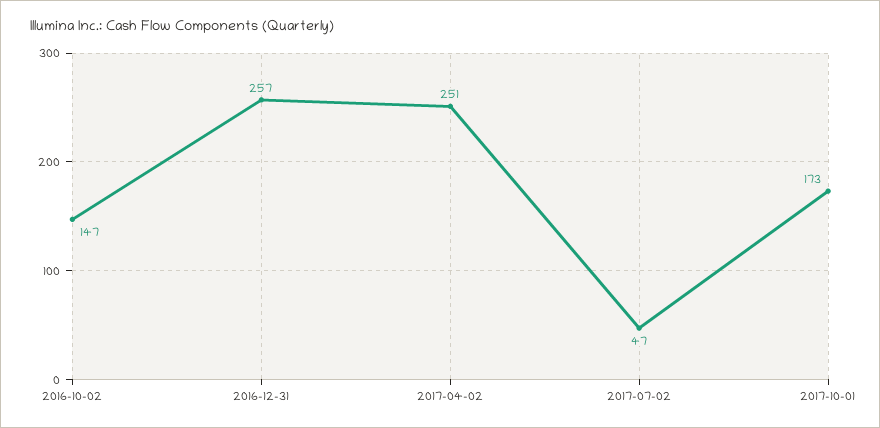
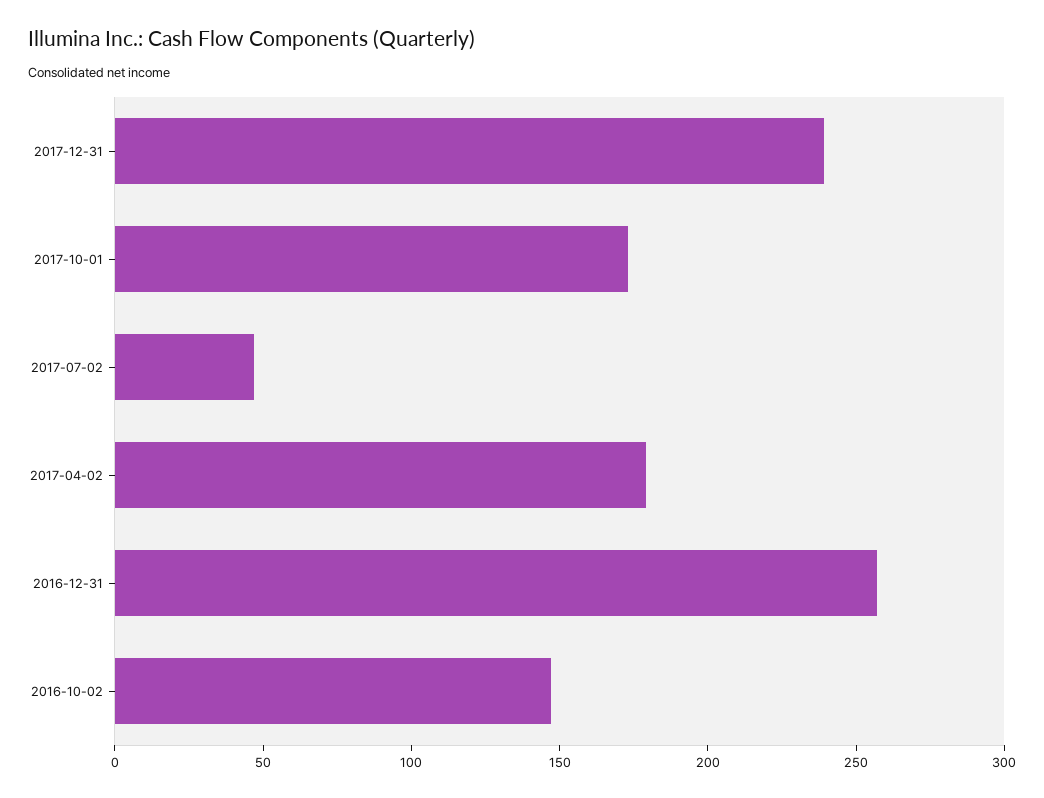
2017-04-02: 251 -> 180
2017-12-31: none -> 240

